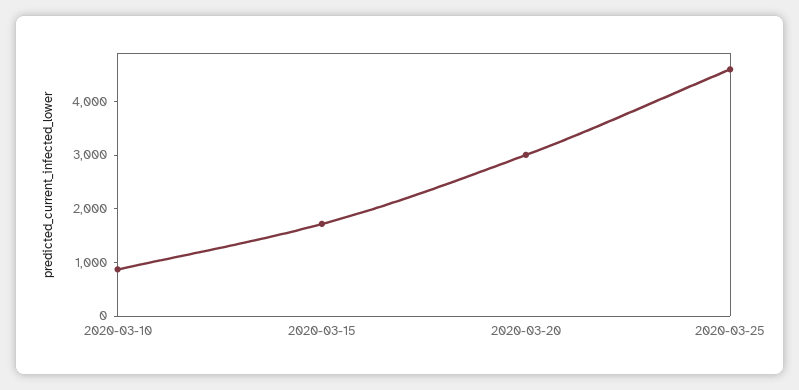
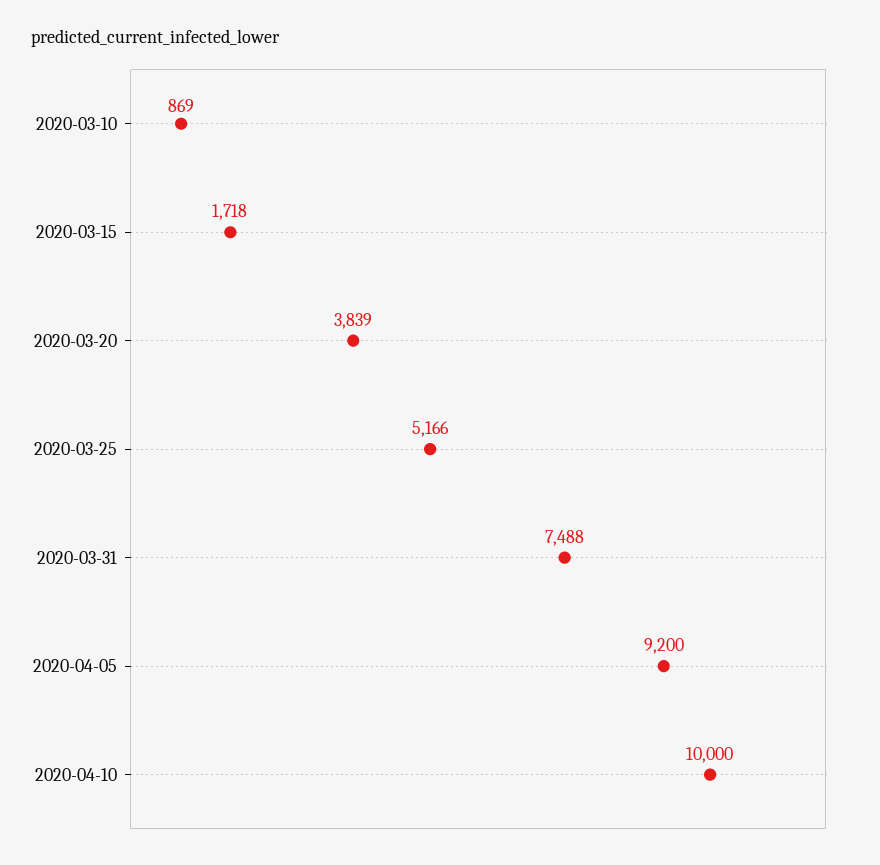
2020-03-20: 3000 -> 3839
2020-03-25: 4600 -> 5166
2020-03-31: none -> 7488
2020-04-05: none -> 9200
2020-04-10: none -> 10000

